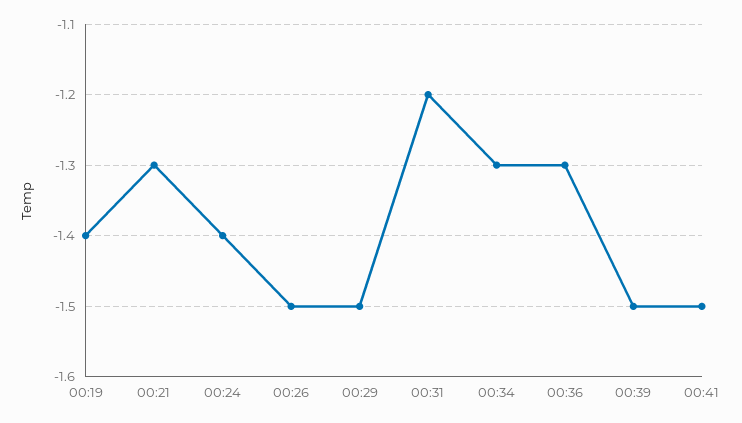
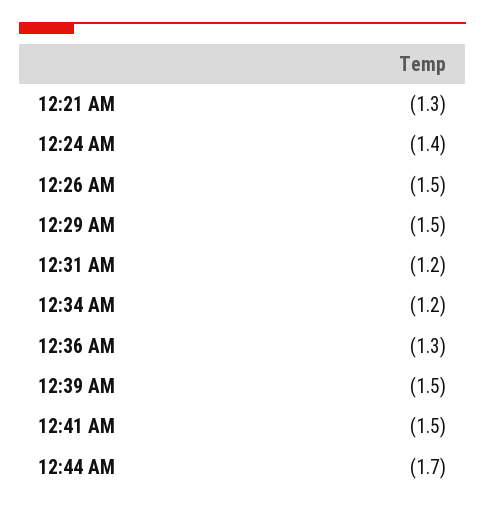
00:19: -1.4 -> none
00:34: -1.3 -> -1.2
12:44 AM: none -> -1.7

